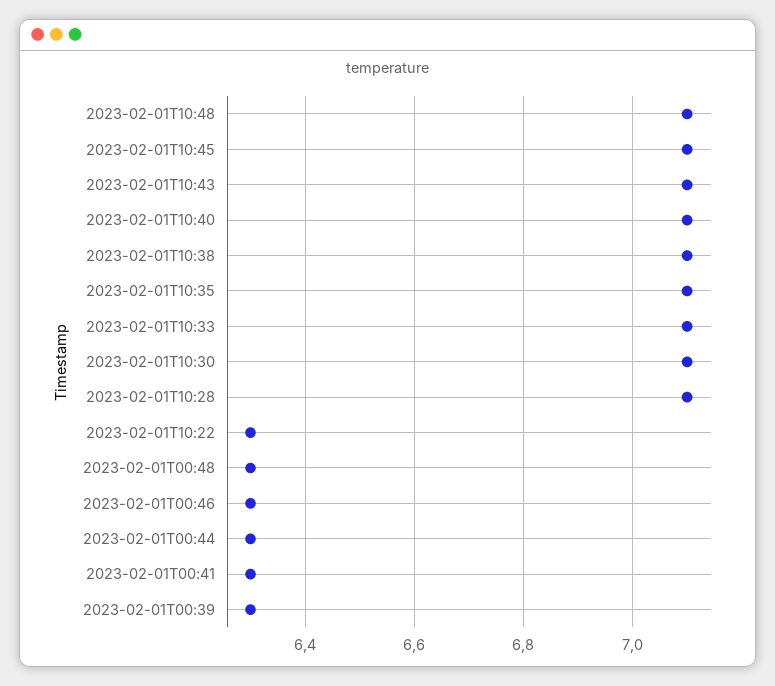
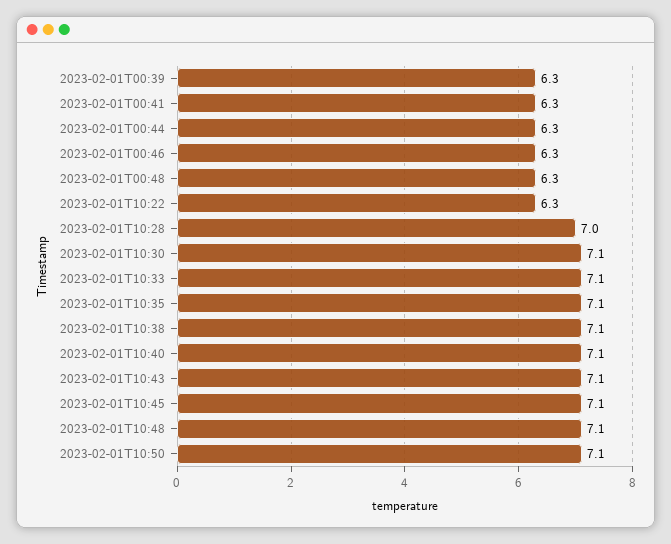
2023-02-01T10:28: 7.1 -> 7
2023-02-01T10:50: none -> 7.1

